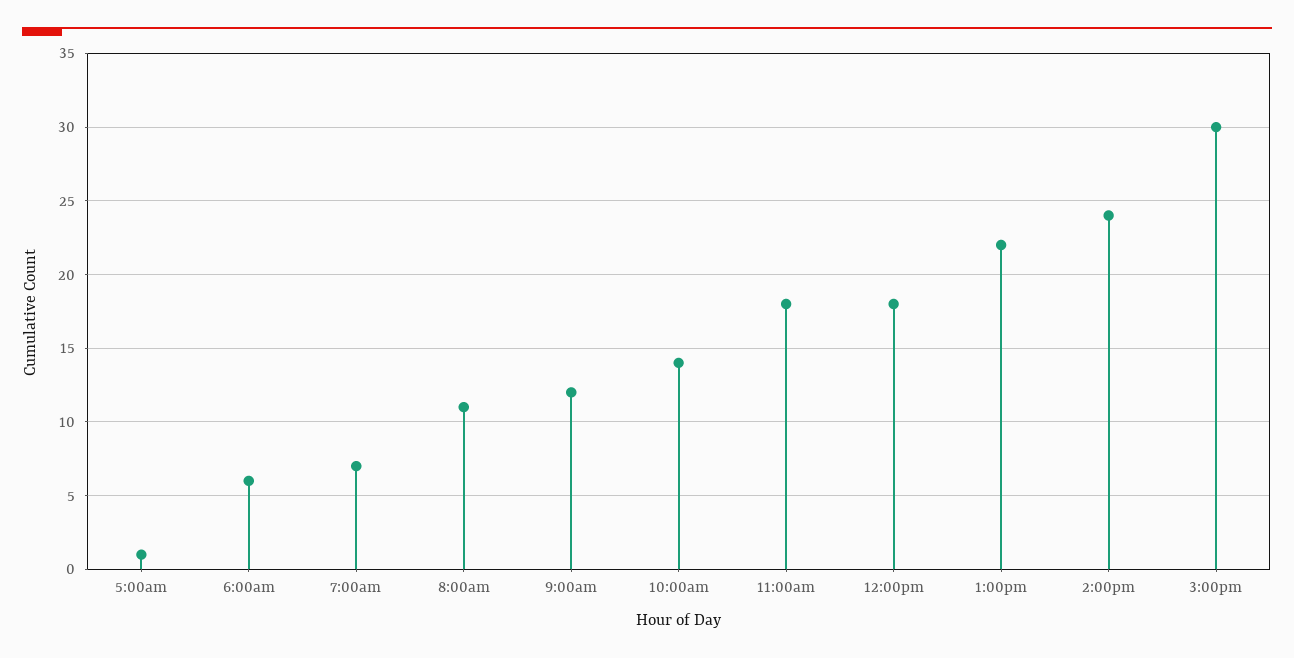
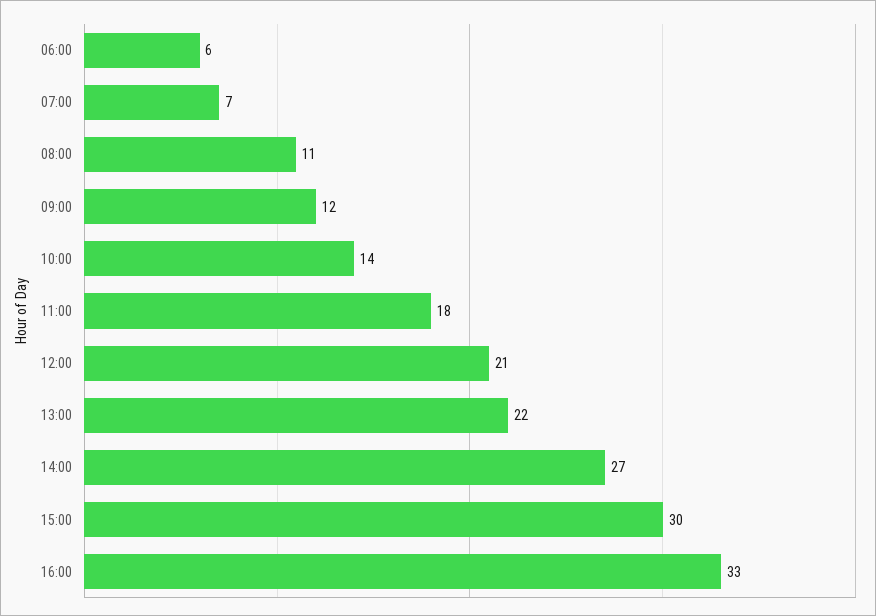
5:00am: 1 -> none
12:00pm: 18 -> 21
2:00pm: 24 -> 27
16:00: none -> 33

